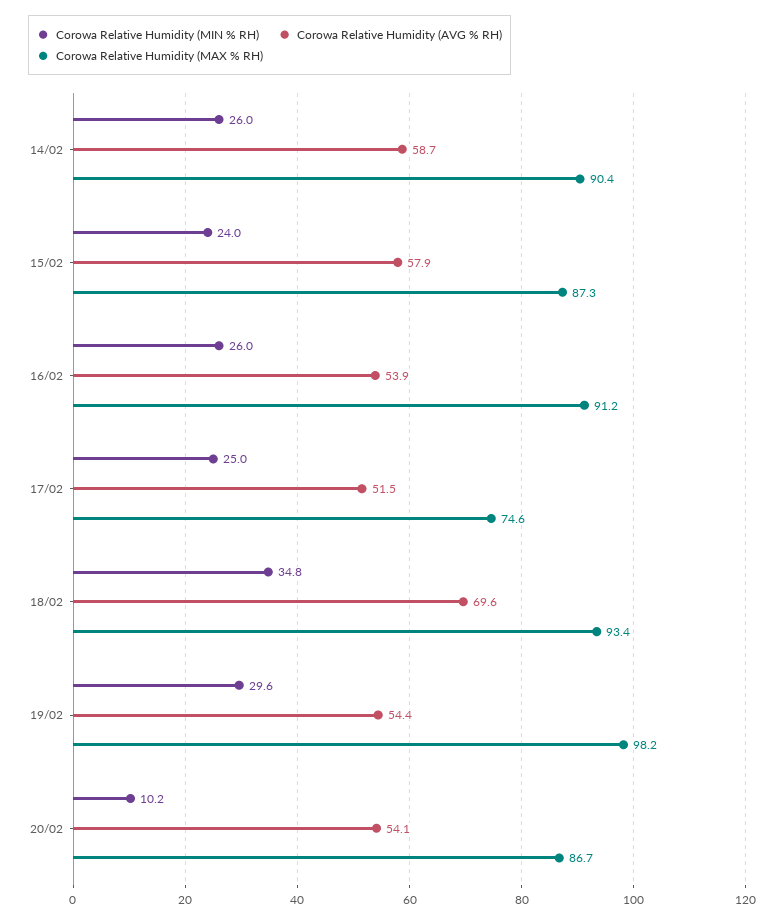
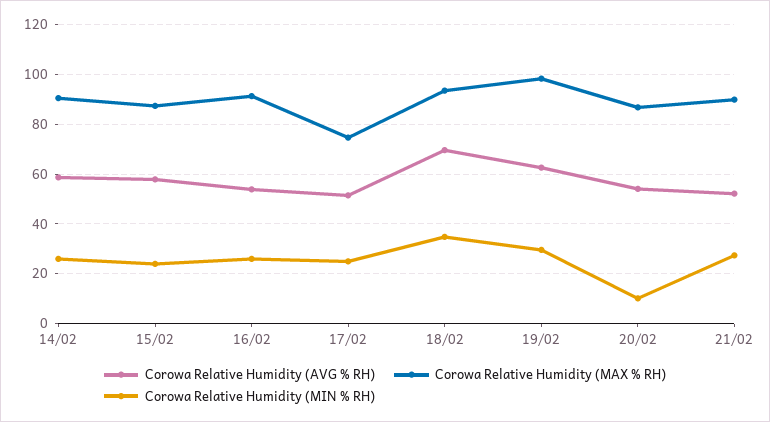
Corowa Relative Humidity (AVG % RH), 19/02: 54.4 -> 62.5
Corowa Relative Humidity (AVG % RH), 21/02: none -> 52.5
Corowa Relative Humidity (MAX % RH), 21/02: none -> 90
Corowa Relative Humidity (MIN % RH), 21/02: none -> 27.5

